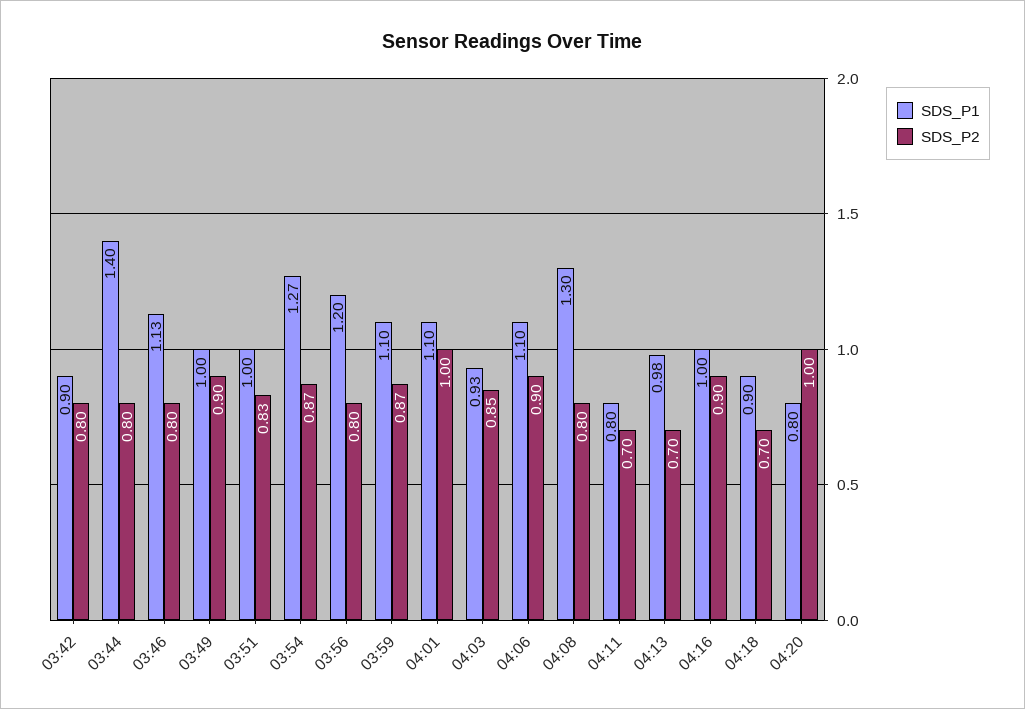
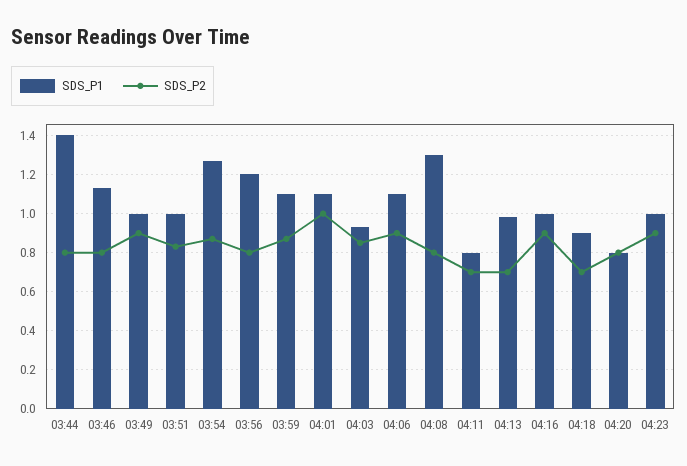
SDS_P1, 03:42: 0.9 -> none
SDS_P2, 03:42: 0.8 -> none
SDS_P2, 04:20: 1 -> 0.8
SDS_P1, 04:23: none -> 1
SDS_P2, 04:23: none -> 0.9

